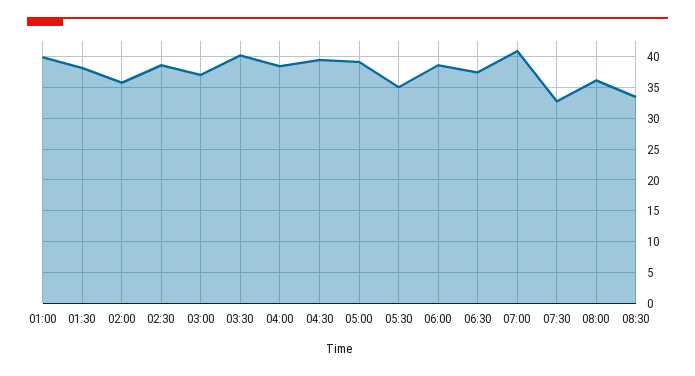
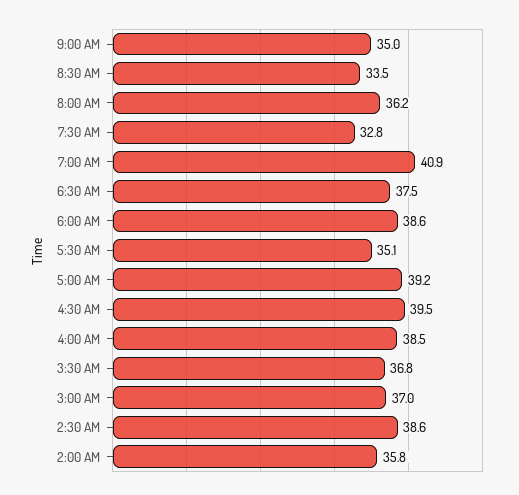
01:00: 40 -> none
01:30: 38 -> none
03:30: 40 -> 36.8
9:00 AM: none -> 35

